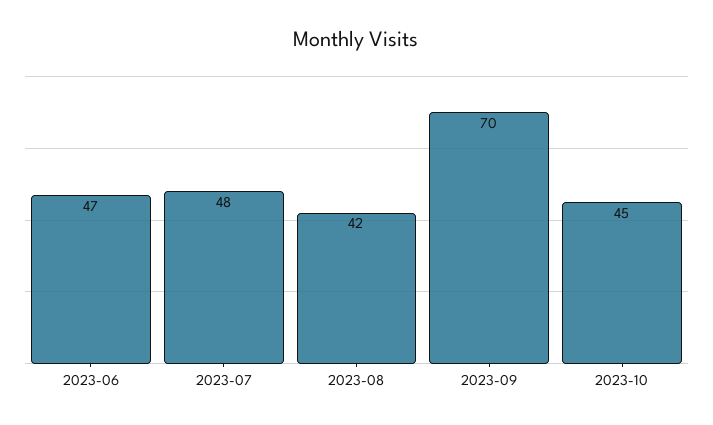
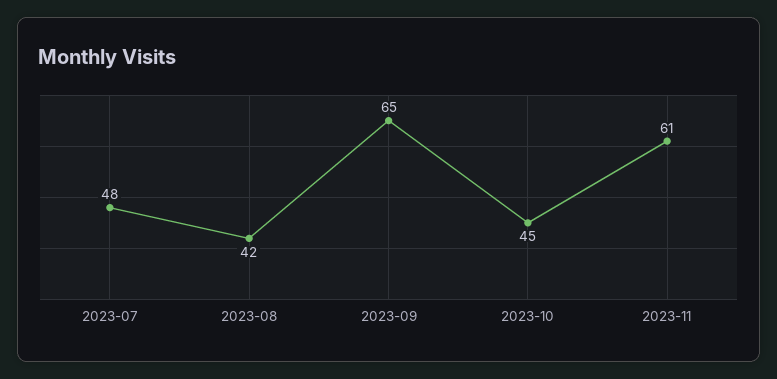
2023-06: 47 -> none
2023-09: 70 -> 65
2023-11: none -> 61

